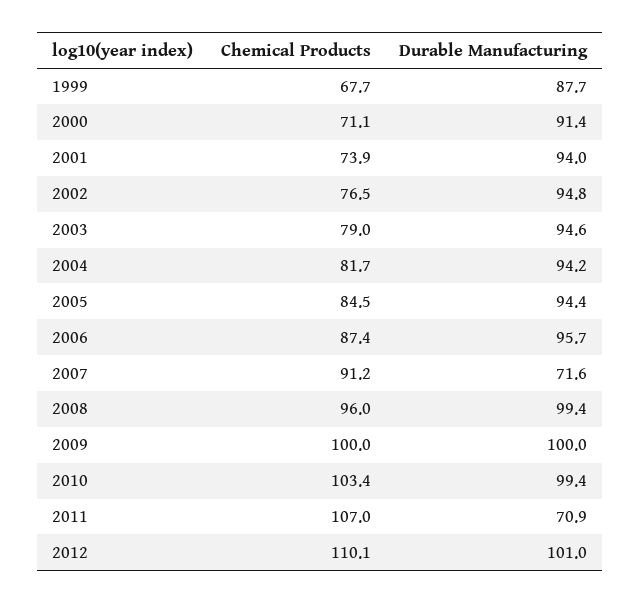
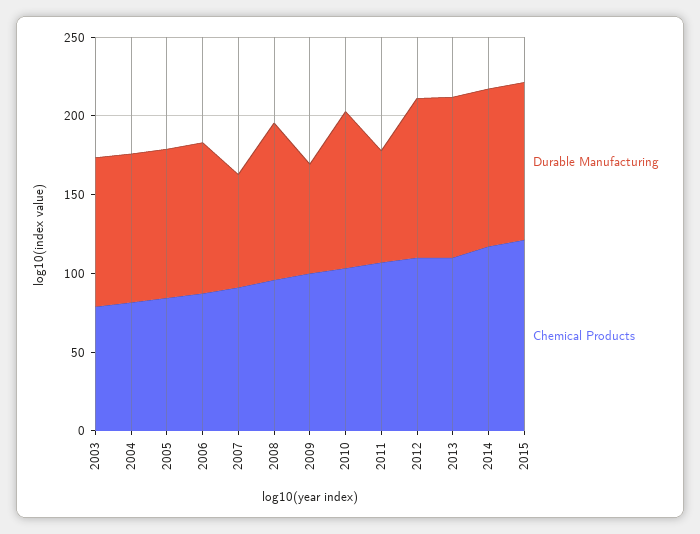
Chemical Products, 1999: 67.7 -> none
Durable Manufacturing, 1999: 87.7 -> none
Chemical Products, 2000: 71.1 -> none
Durable Manufacturing, 2000: 91.4 -> none
Chemical Products, 2001: 73.9 -> none
Durable Manufacturing, 2001: 94 -> none
Chemical Products, 2002: 76.5 -> none
Durable Manufacturing, 2002: 94.8 -> none
Durable Manufacturing, 2009: 100 -> 70
Durable Manufacturing, 2013: none -> 100
Chemical Products, 2013: none -> 110
Durable Manufacturing, 2014: none -> 100
Chemical Products, 2014: none -> 120
Durable Manufacturing, 2015: none -> 100
Chemical Products, 2015: none -> 120

